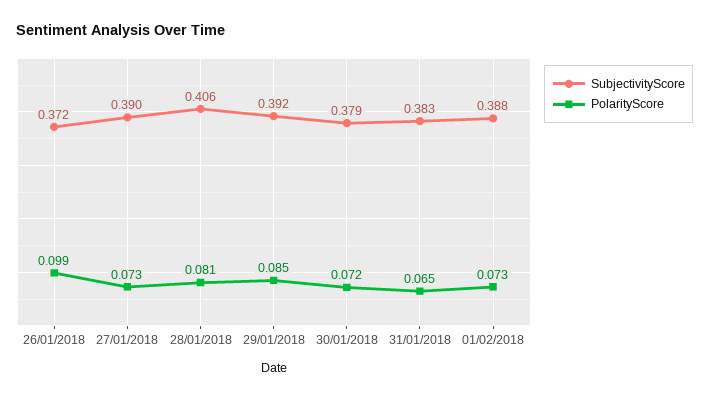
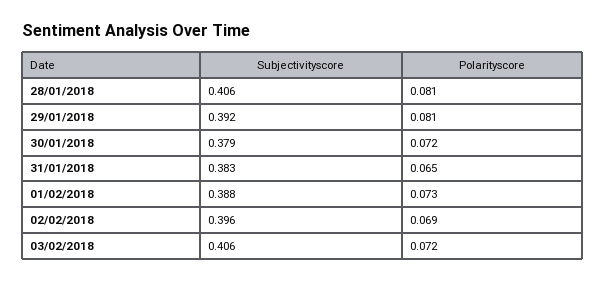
SubjectivityScore, 26/01/2018: 0.372 -> none
PolarityScore, 26/01/2018: 0.099 -> none
SubjectivityScore, 27/01/2018: 0.39 -> none
PolarityScore, 27/01/2018: 0.073 -> none
PolarityScore, 29/01/2018: 0.085 -> 0.081
SubjectivityScore, 02/02/2018: none -> 0.396
PolarityScore, 02/02/2018: none -> 0.069
SubjectivityScore, 03/02/2018: none -> 0.406
PolarityScore, 03/02/2018: none -> 0.072

